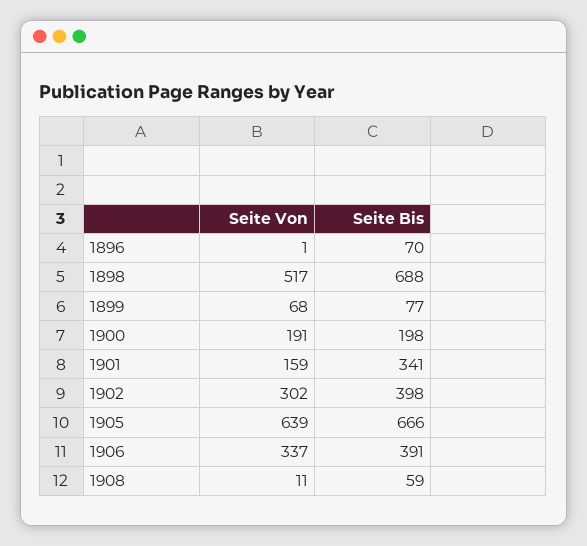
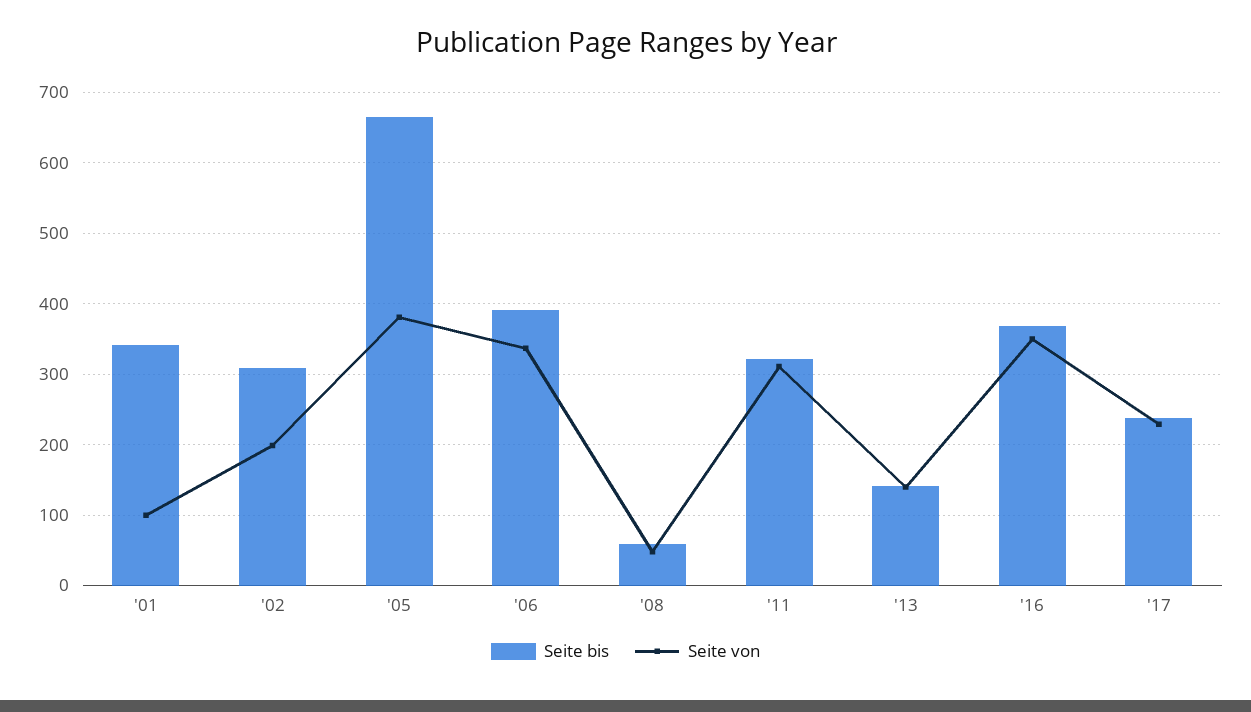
Seite Von, 1896: 1 -> none
Seite Bis, 1896: 70 -> none
Seite Von, 1898: 517 -> none
Seite Bis, 1898: 688 -> none
Seite Von, 1899: 68 -> none
Seite Bis, 1899: 77 -> none
Seite Von, 1900: 191 -> none
Seite Bis, 1900: 198 -> none
Seite Von, 1901: 159 -> 100
Seite Von, 1902: 302 -> 200
Seite Bis, 1902: 398 -> 310
Seite Von, 1905: 639 -> 380
Seite Von, 1908: 11 -> 50
Seite Bis, '11: none -> 320
Seite Von, '11: none -> 310
Seite Bis, '13: none -> 140
Seite Von, '13: none -> 140
Seite Bis, '16: none -> 370
Seite Von, '16: none -> 350
Seite Bis, '17: none -> 240
Seite Von, '17: none -> 230

